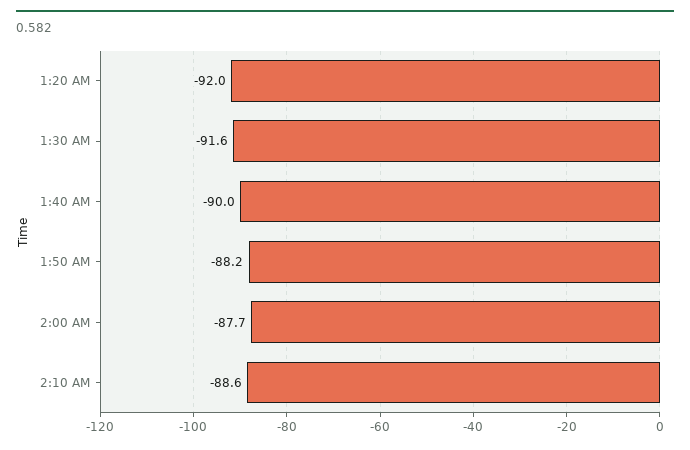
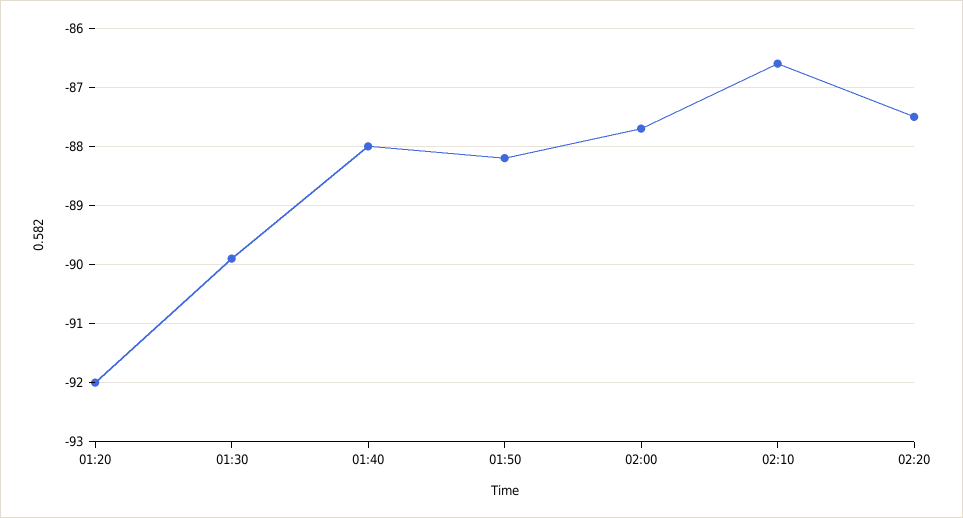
1:30 AM: -91.6 -> -90
1:40 AM: -90 -> -88
2:10 AM: -88.6 -> -86.5
02:20: none -> -87.5

